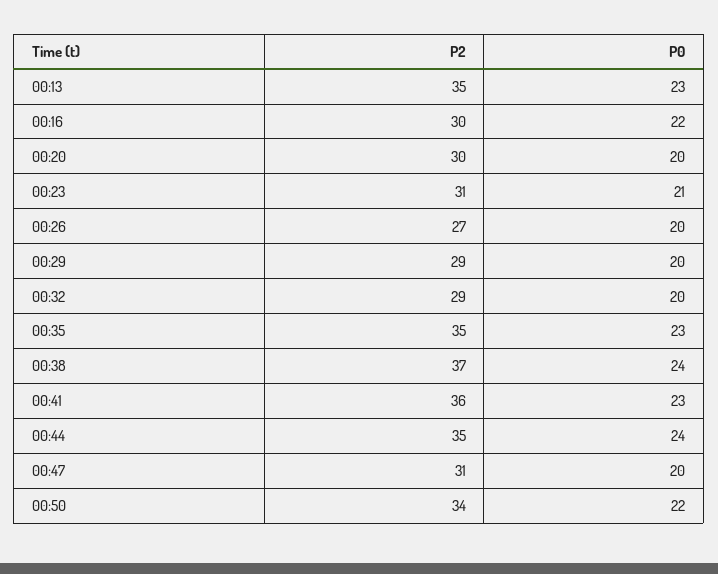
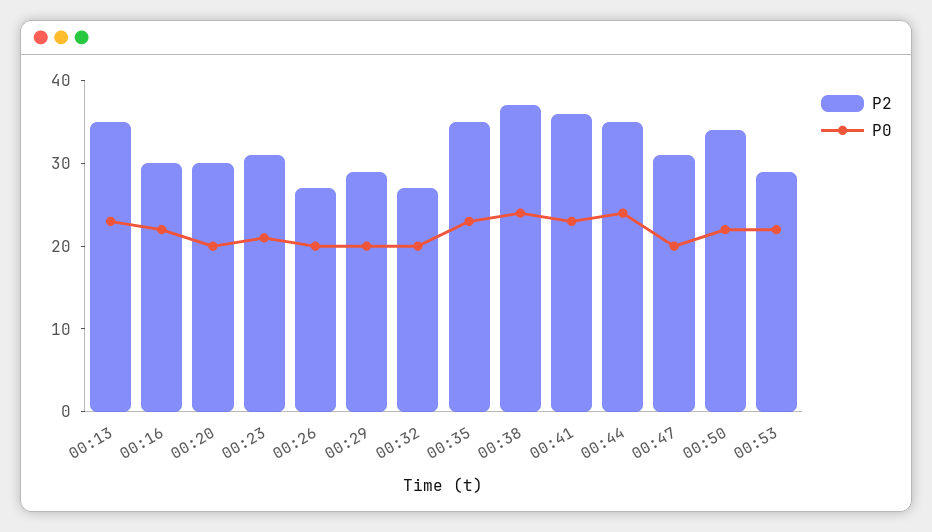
P2, 00:32: 29 -> 27
P2, 00:53: none -> 29
P0, 00:53: none -> 22

